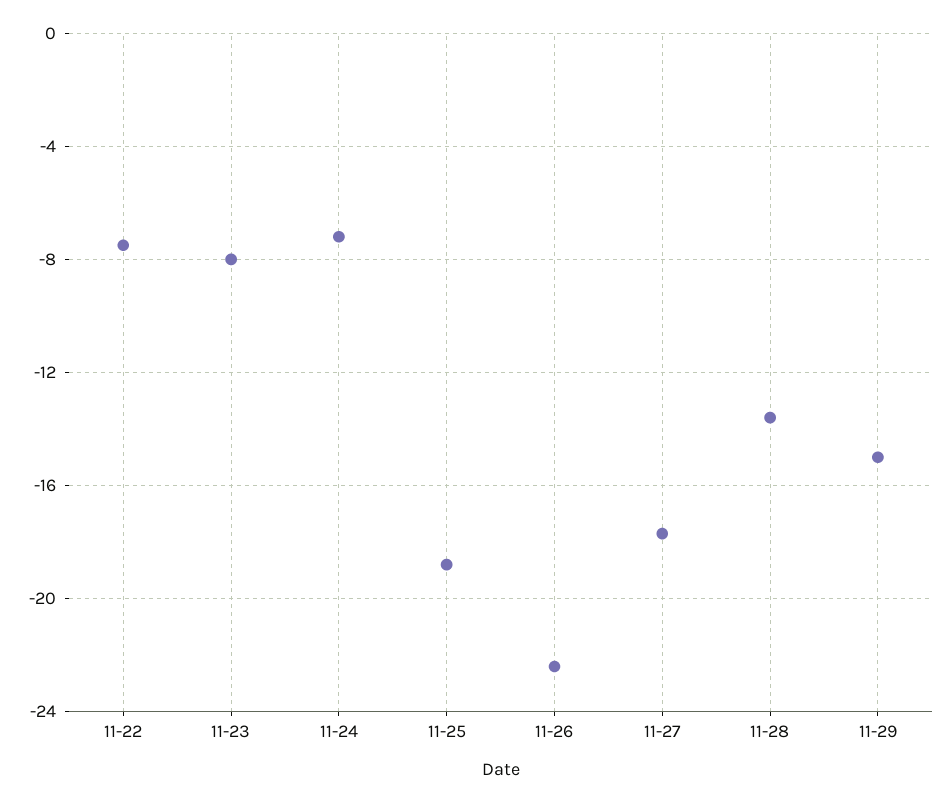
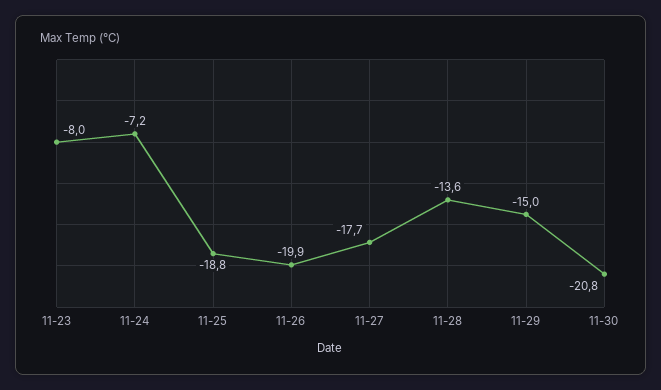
11-22: -7.5 -> none
11-26: -22.5 -> -19.9
11-30: none -> -20.8

